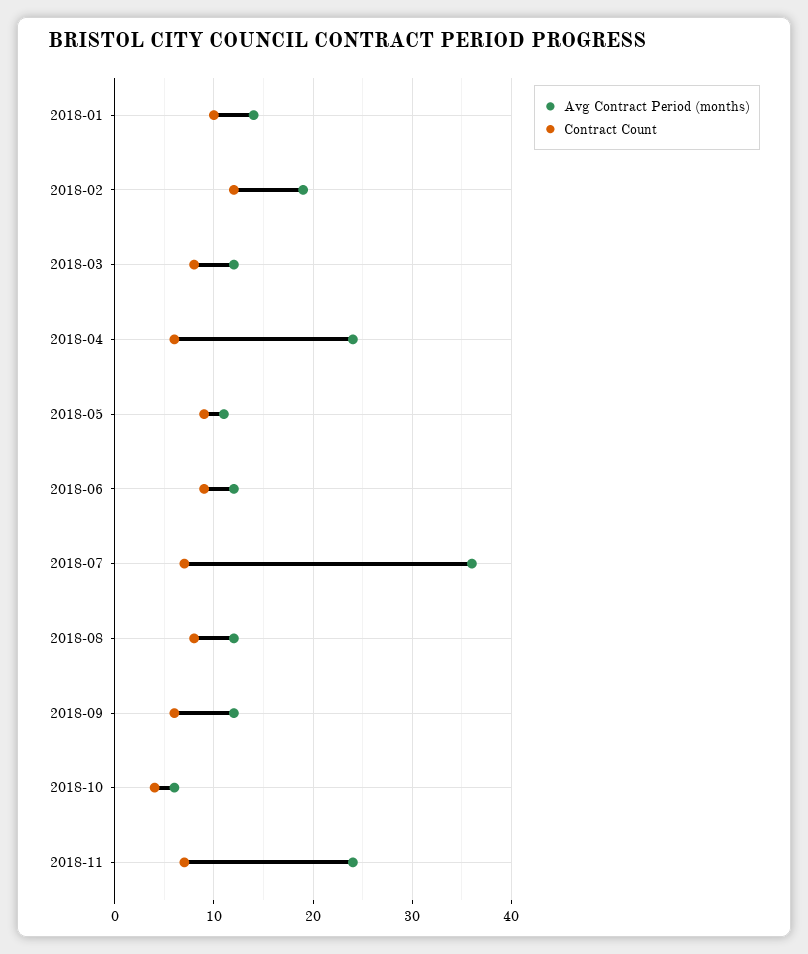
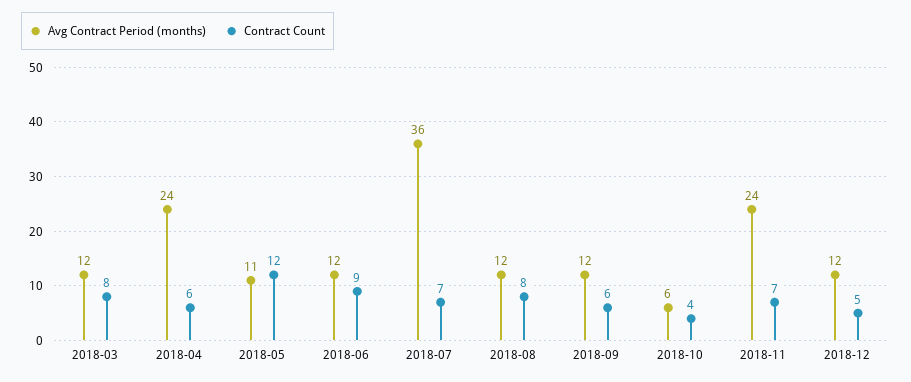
Avg Contract Period (months), 2018-01: 14 -> none
Contract Count, 2018-01: 10 -> none
Avg Contract Period (months), 2018-02: 19 -> none
Contract Count, 2018-02: 12 -> none
Contract Count, 2018-05: 9 -> 12
Avg Contract Period (months), 2018-12: none -> 12
Contract Count, 2018-12: none -> 5

